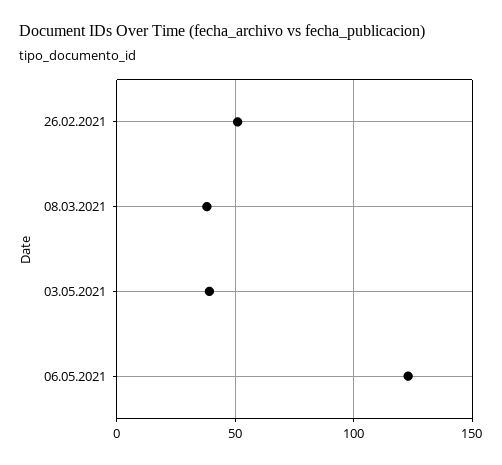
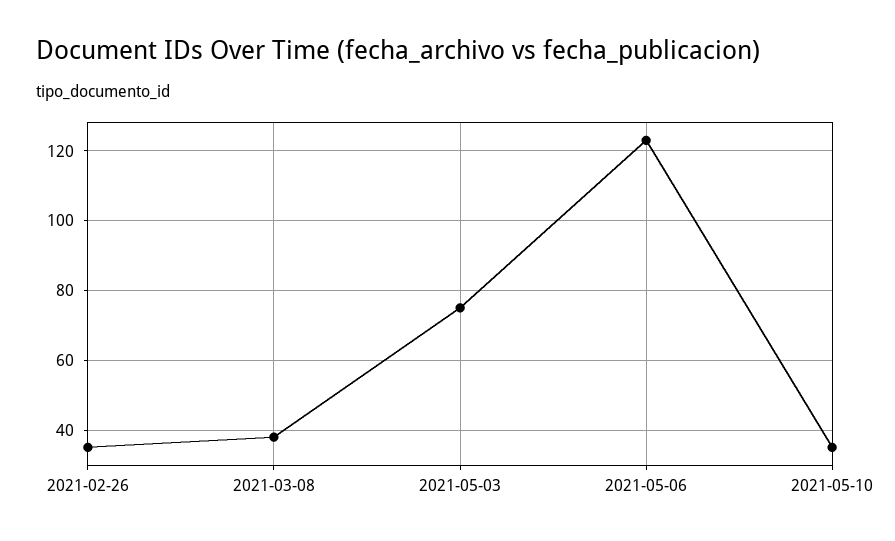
26.02.2021: 50 -> 35
03.05.2021: 40 -> 75
2021-05-10: none -> 35

